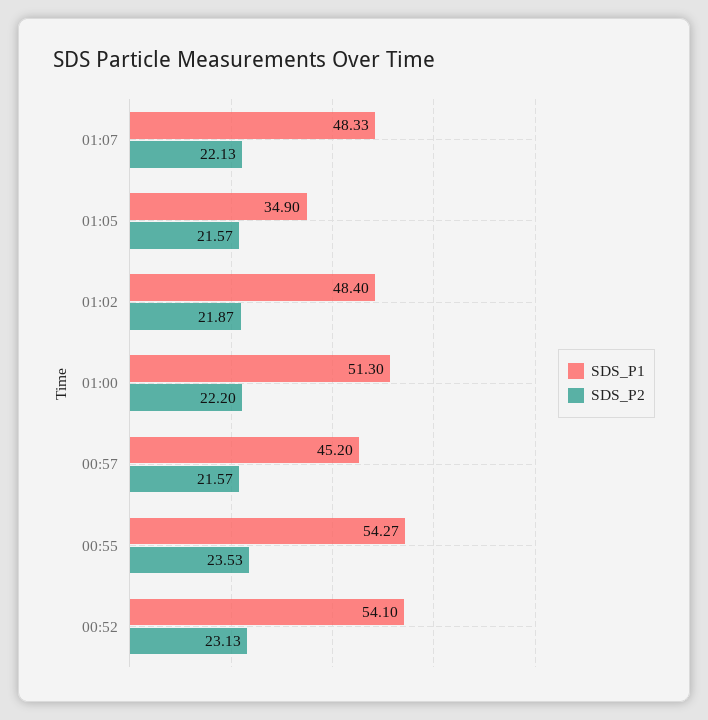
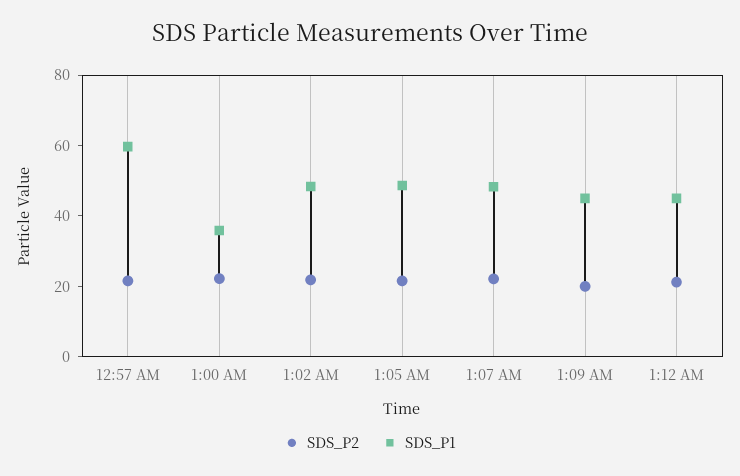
SDS_P1, 01:05: 34.9 -> 50
SDS_P1, 01:00: 51.3 -> 35
SDS_P1, 00:57: 45.2 -> 60
SDS_P1, 00:55: 54.27 -> none
SDS_P2, 00:55: 23.53 -> none
SDS_P1, 00:52: 54.1 -> none
SDS_P2, 00:52: 23.13 -> none
SDS_P2, 1:09 AM: none -> 20
SDS_P1, 1:09 AM: none -> 45
SDS_P2, 1:12 AM: none -> 20
SDS_P1, 1:12 AM: none -> 45

